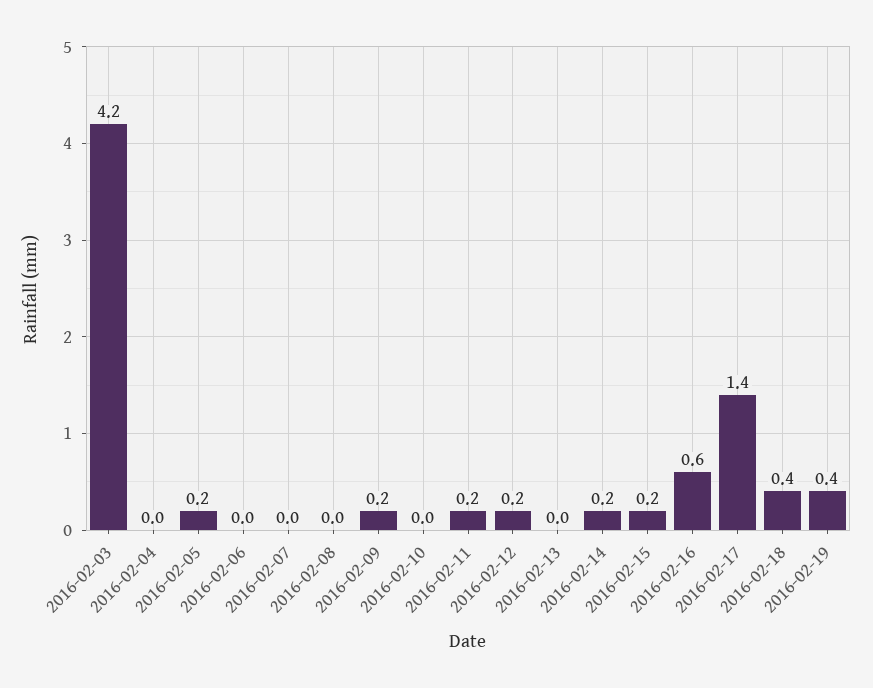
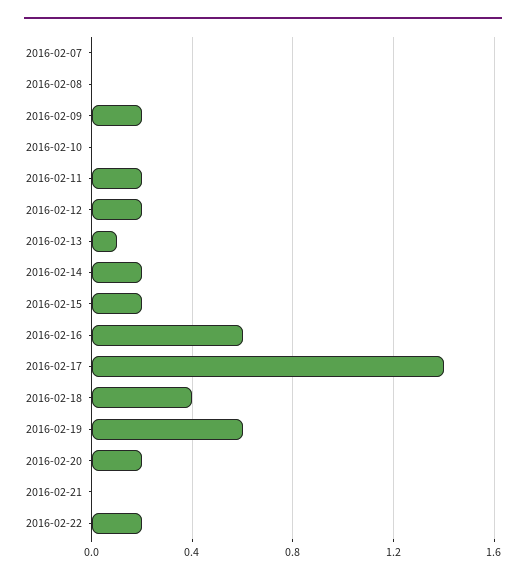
2016-02-03: 4.2 -> none
2016-02-04: 0 -> none
2016-02-05: 0.2 -> none
2016-02-06: 0 -> none
2016-02-13: 0 -> 0.1
2016-02-19: 0.4 -> 0.6
2016-02-20: none -> 0.2
2016-02-21: none -> 0
2016-02-22: none -> 0.2

